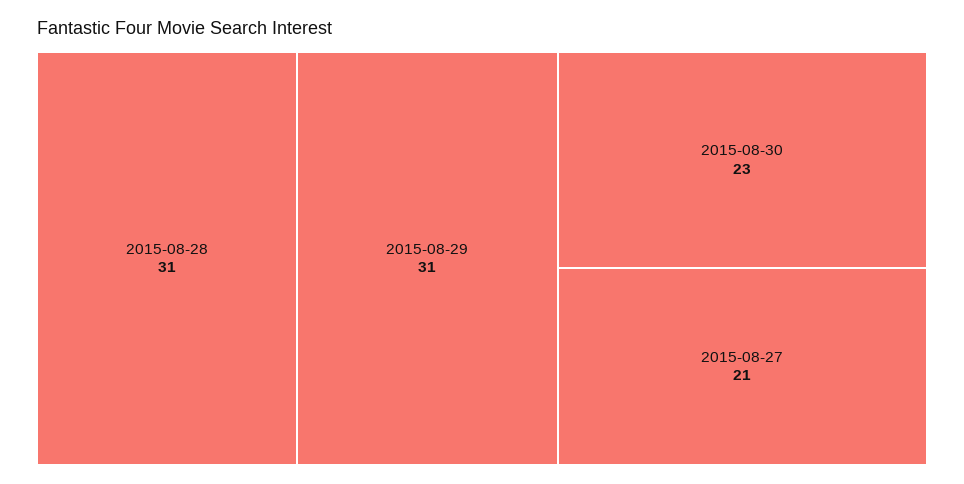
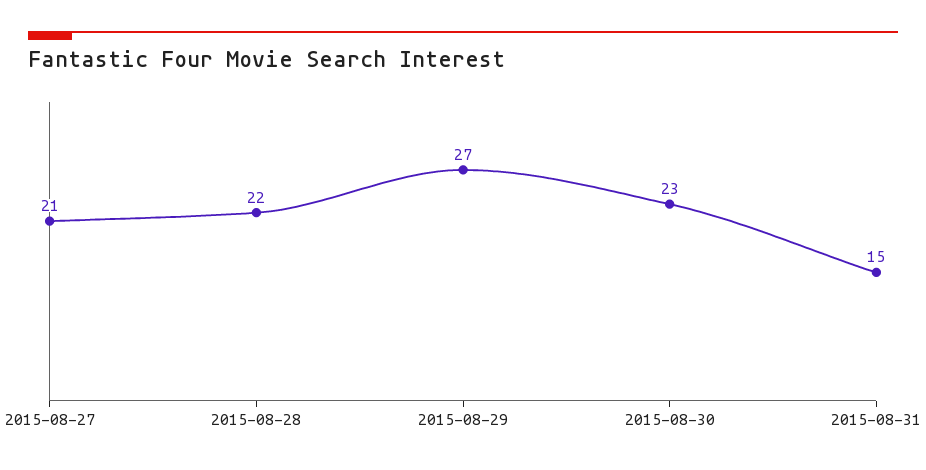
2015-08-28: 31 -> 22
2015-08-29: 31 -> 27
2015-08-31: none -> 15

